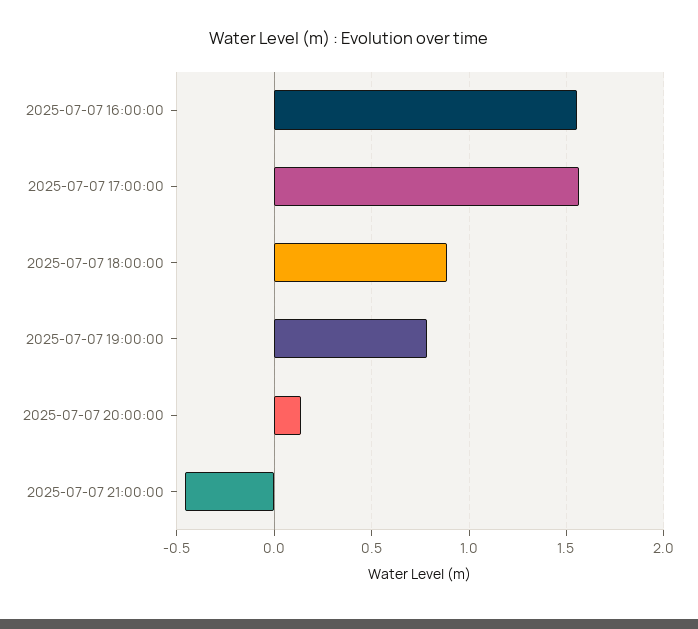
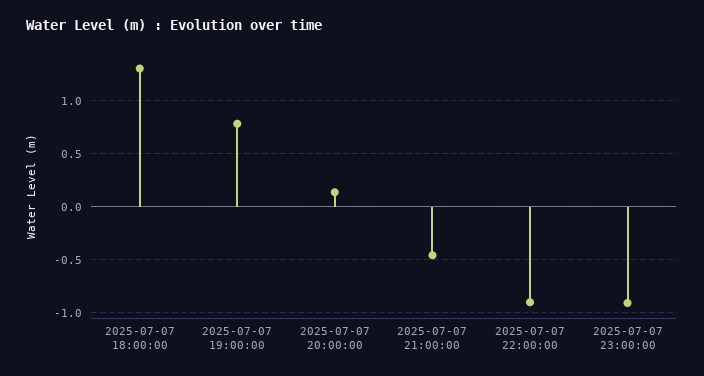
2025-07-07 16:00:00: 1.55 -> none
2025-07-07 17:00:00: 1.55 -> none
2025-07-07 18:00:00: 0.9 -> 1.3
2025-07-07 22:00:00: none -> -0.9
2025-07-07 23:00:00: none -> -0.9

